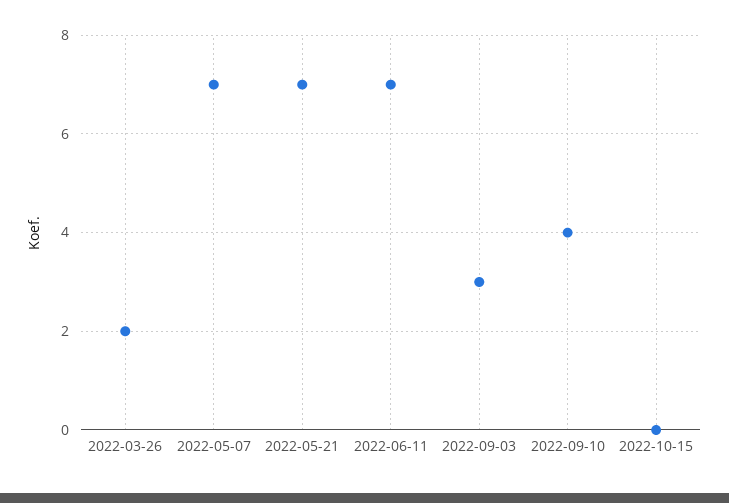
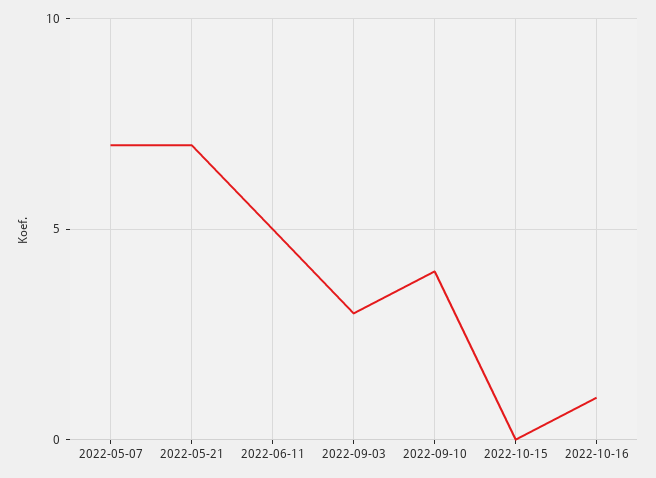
2022-03-26: 2 -> none
2022-06-11: 7 -> 5
2022-10-16: none -> 1

